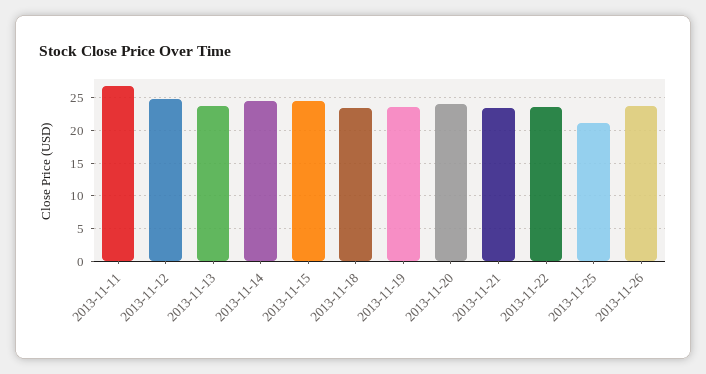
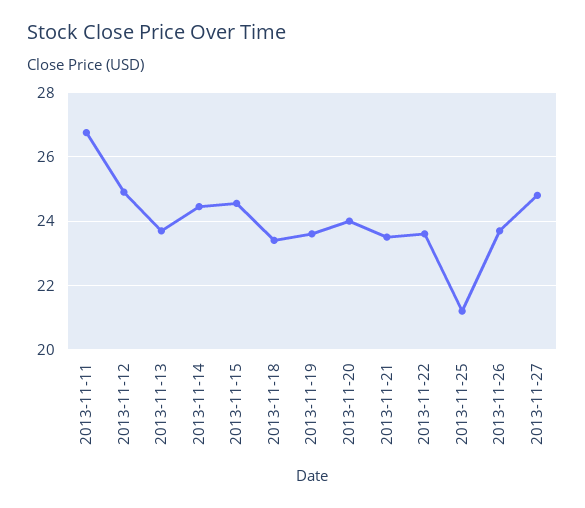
2013-11-27: none -> 24.8

